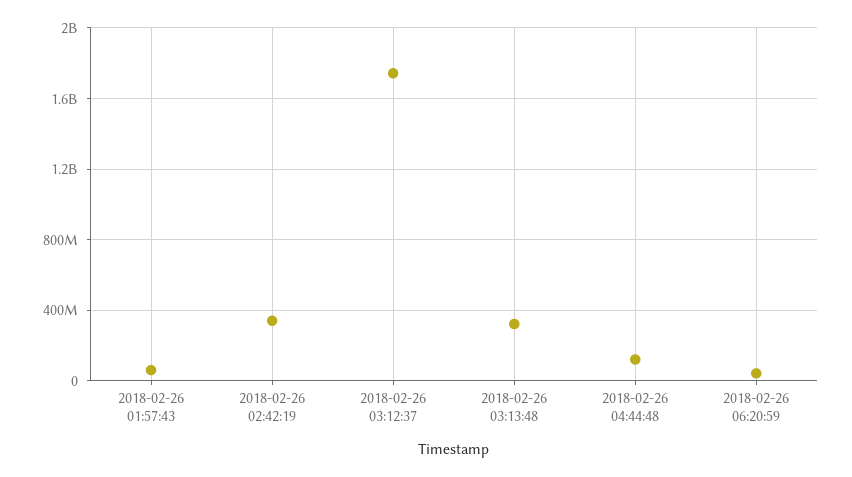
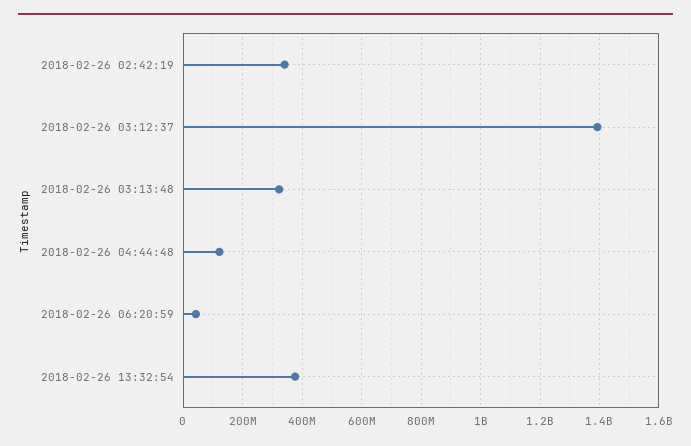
2018-02-26 01:57:43: 50000000 -> none
2018-02-26 03:12:37: 1750000000 -> 1400000000
2018-02-26 13:32:54: none -> 375000000

